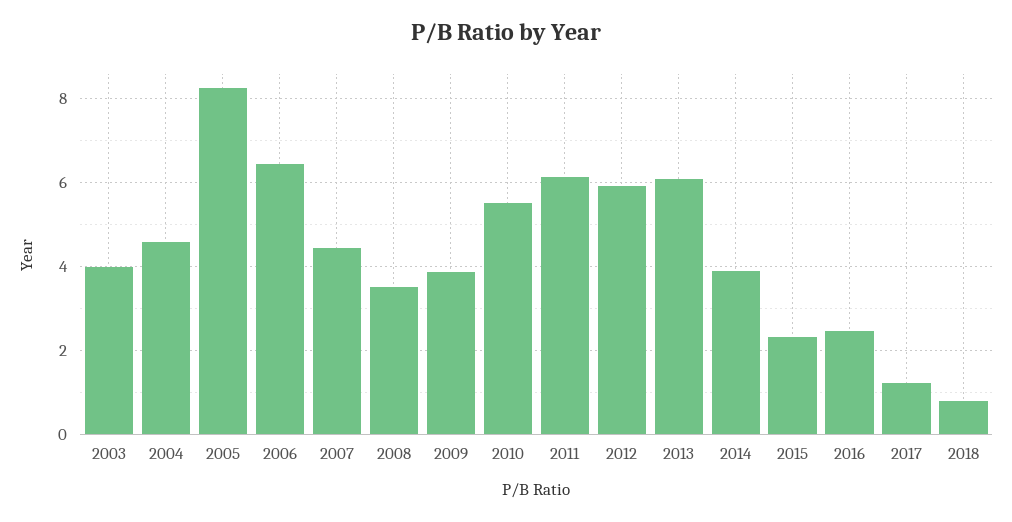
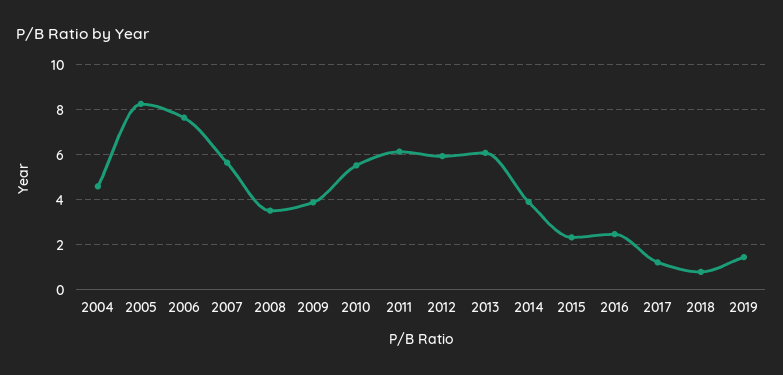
2003: 4 -> none
2006: 6.4 -> 7.5
2007: 4.4 -> 5.5
2019: none -> 1.5

